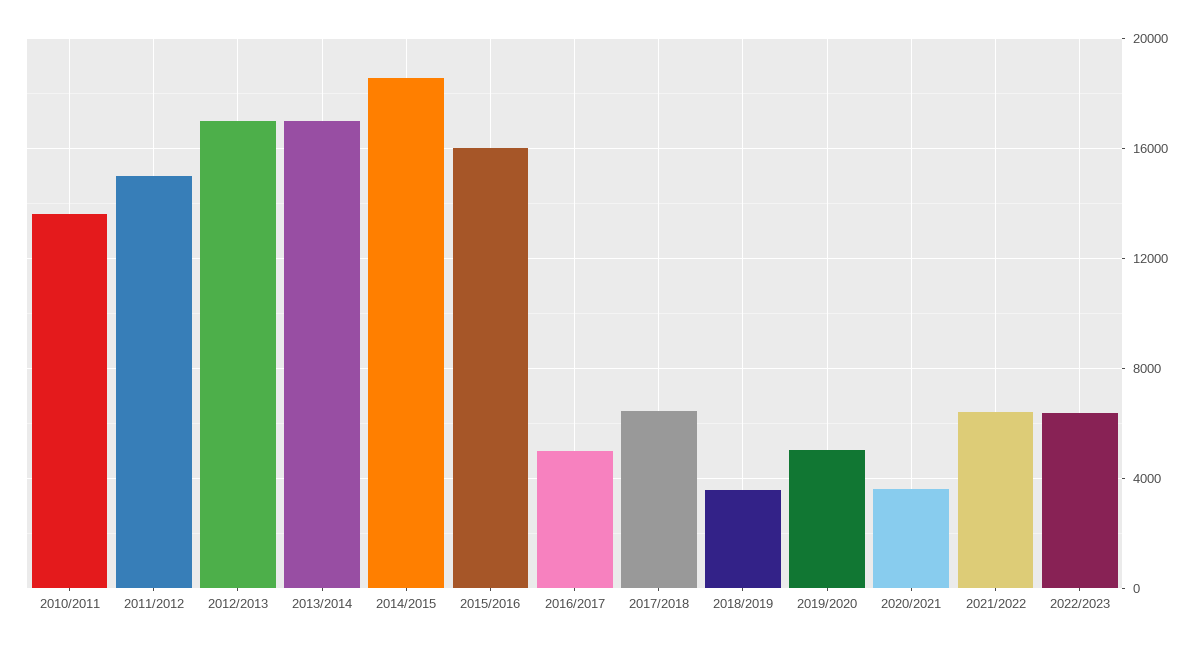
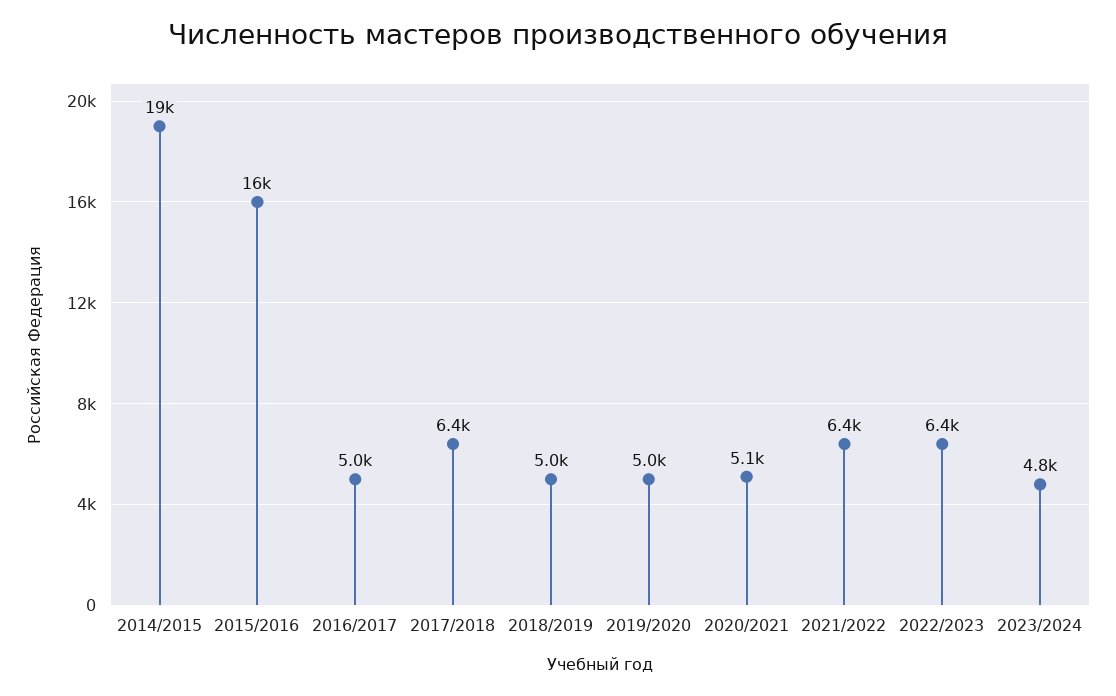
2010/2011: 13500 -> none
2011/2012: 15000 -> none
2012/2013: 17000 -> none
2013/2014: 17000 -> none
2018/2019: 3500 -> 5000
2020/2021: 3500 -> 5100
2023/2024: none -> 4800

